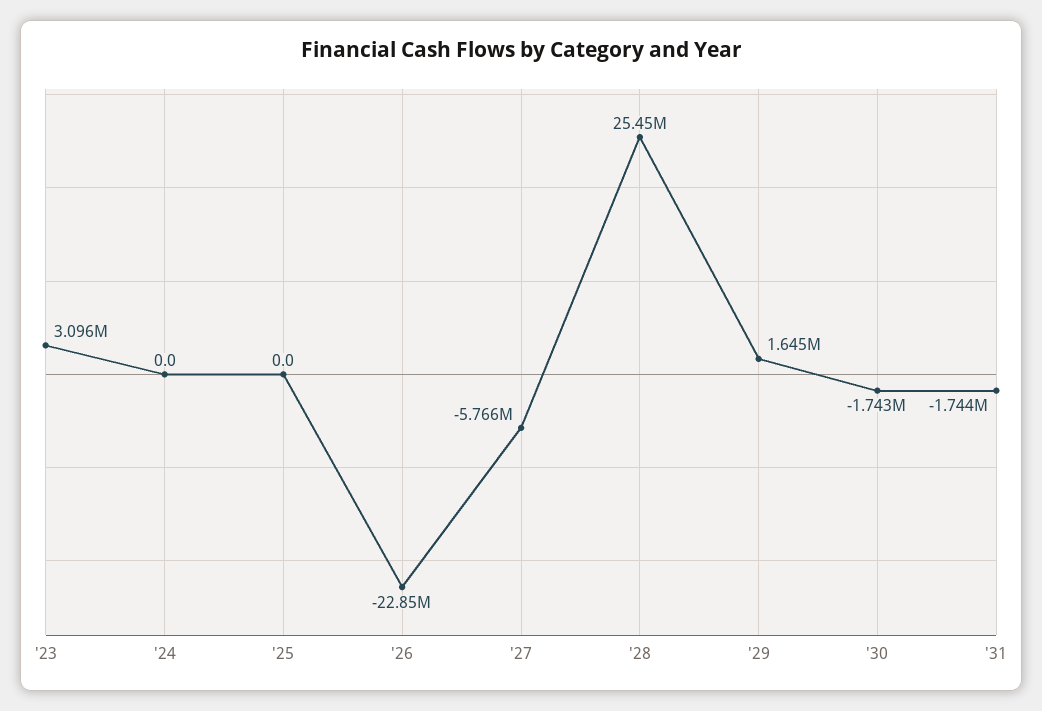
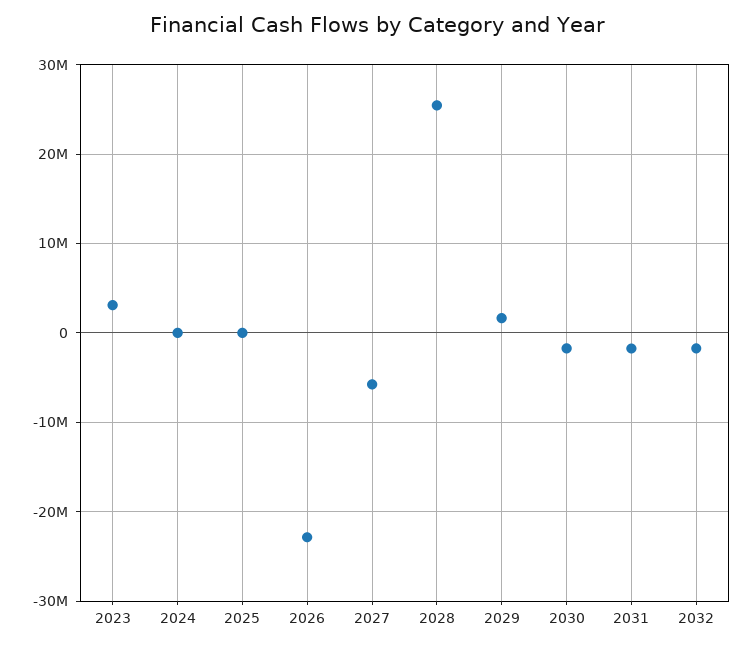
2032: none -> -2000000

